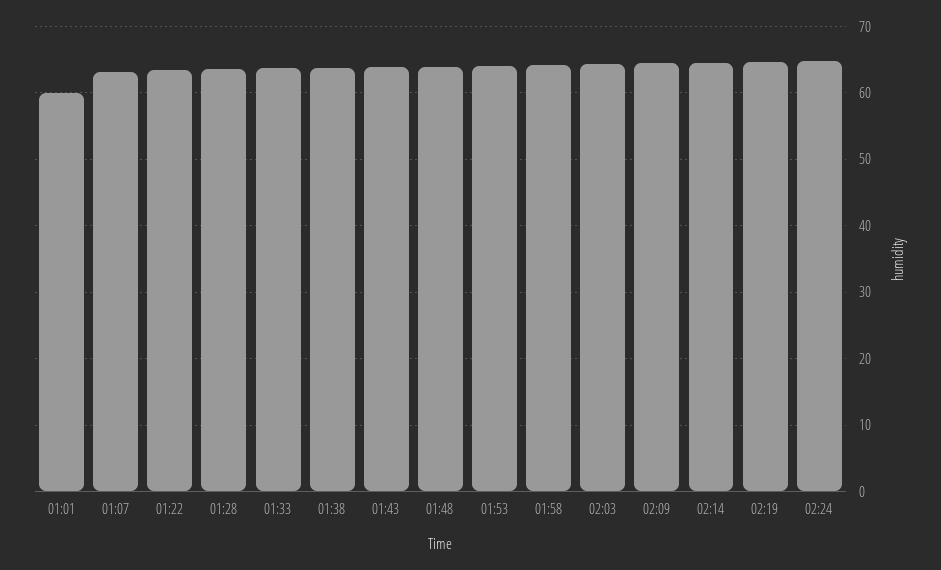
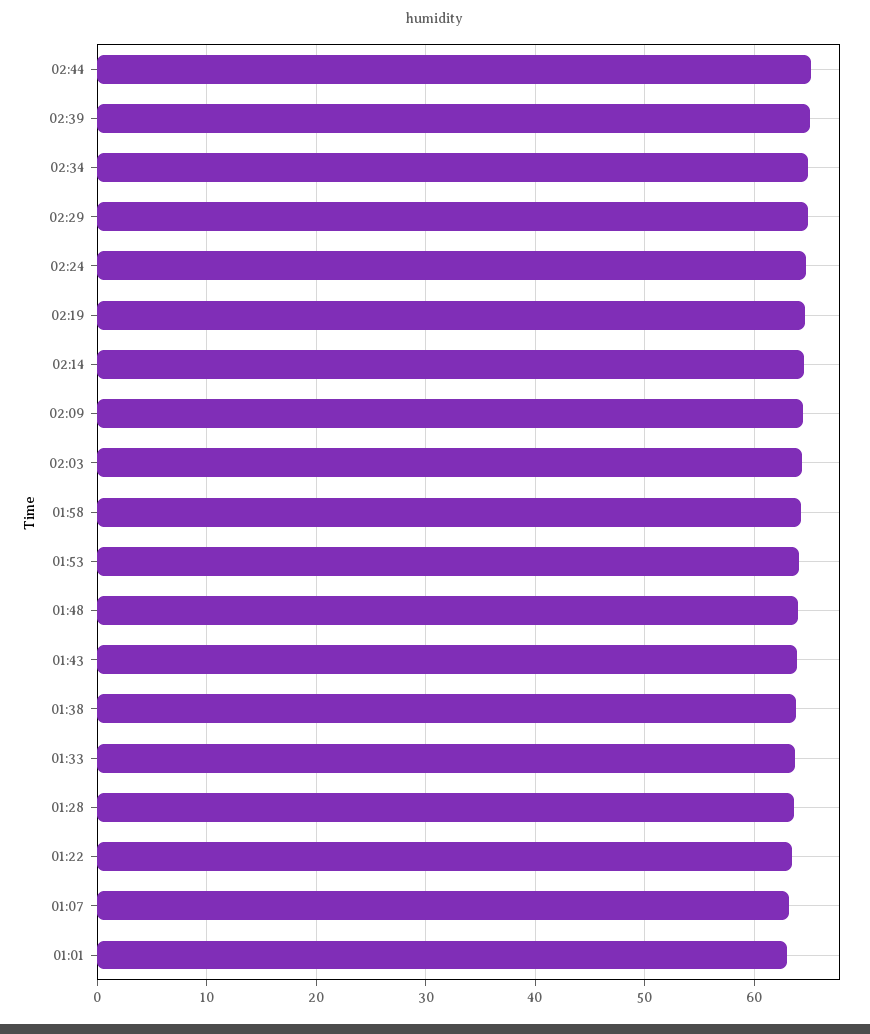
01:01: 60 -> 63
02:44: none -> 65
02:39: none -> 65
02:34: none -> 65
02:29: none -> 65

